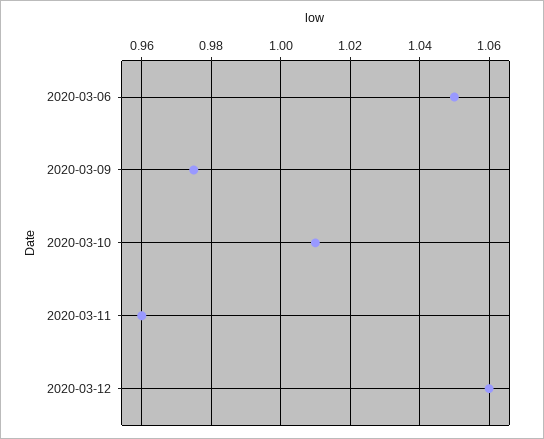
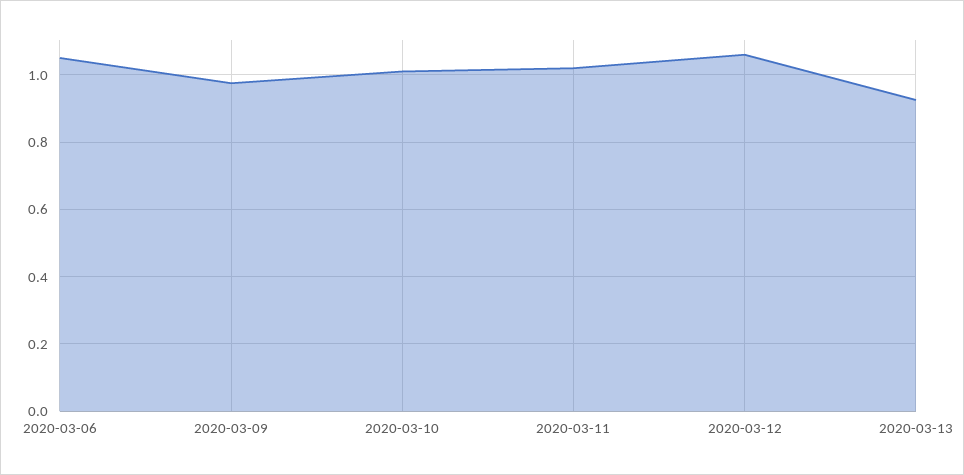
2020-03-11: 0.96 -> 1.02
2020-03-13: none -> 0.92

